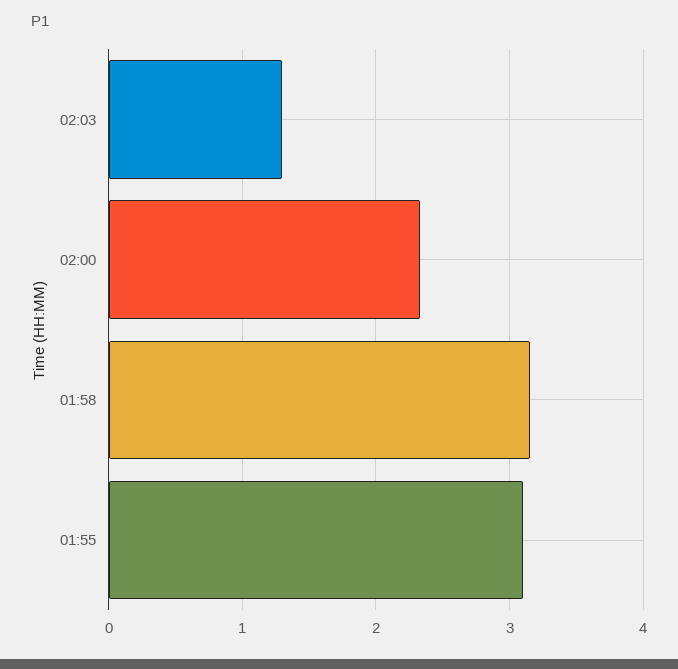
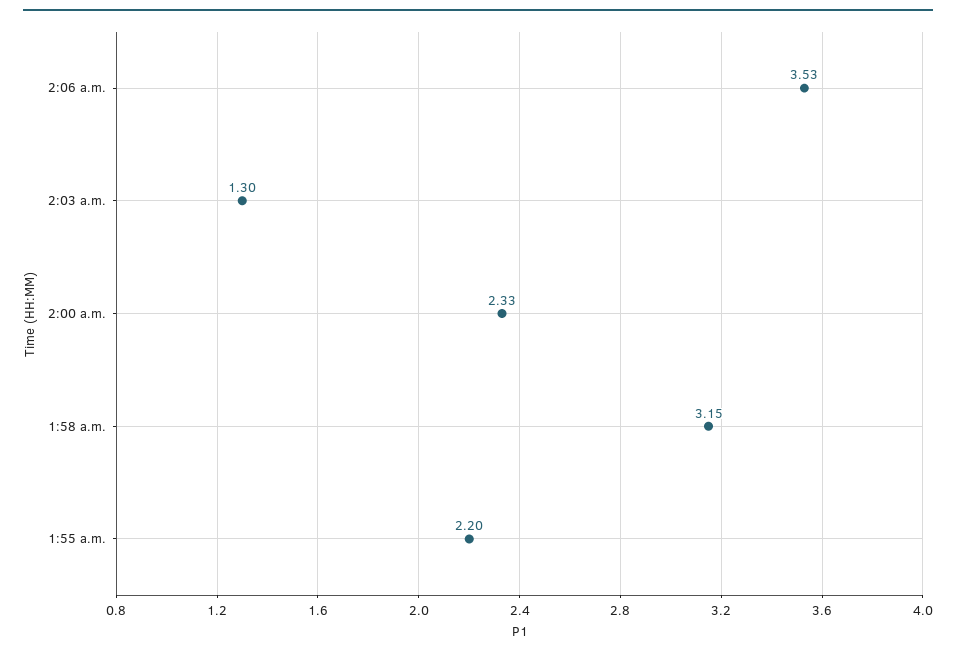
01:55: 3.1 -> 2.2
2:06 a.m.: none -> 3.53

